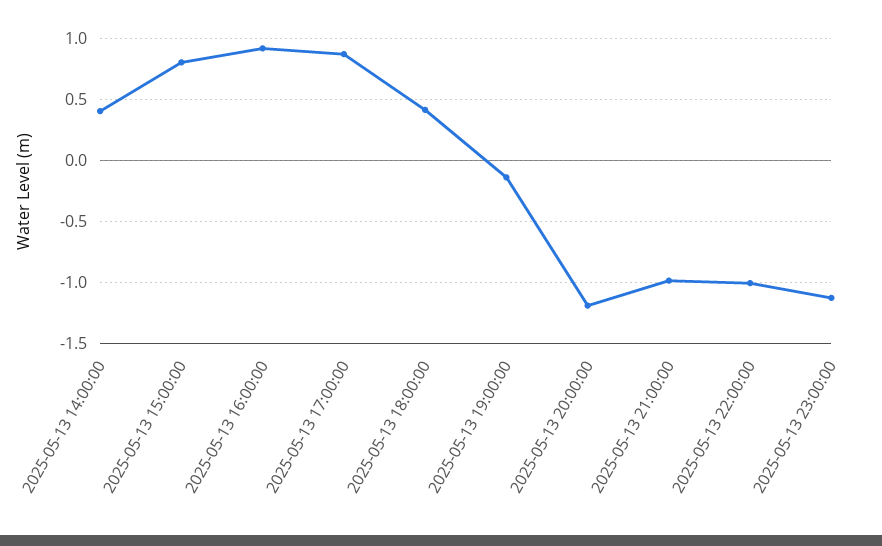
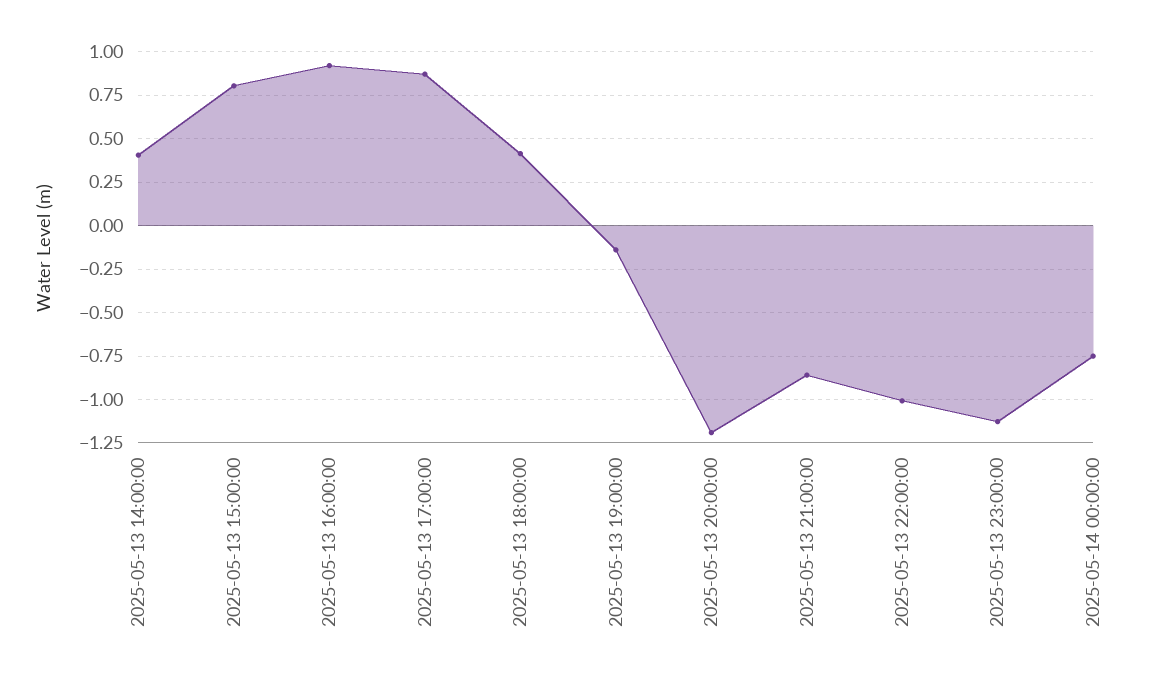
2025-05-13 21:00:00: -1 -> -0.85
2025-05-14 00:00:00: none -> -0.75

